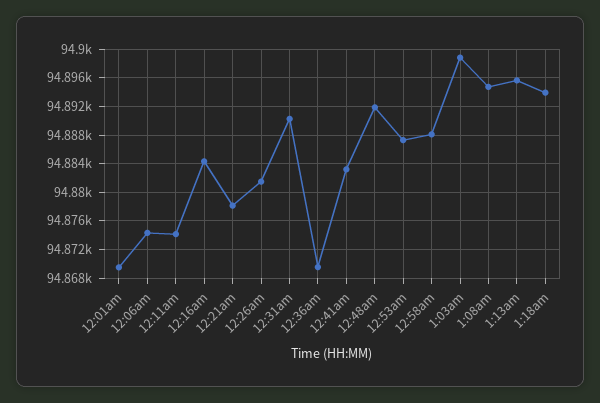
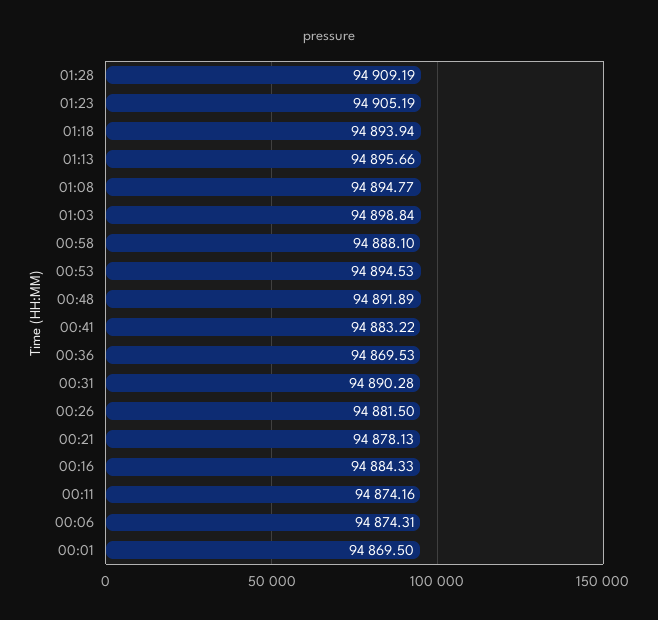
12:53am: 94887 -> 94894.53
01:28: none -> 94909.19
01:23: none -> 94905.19

